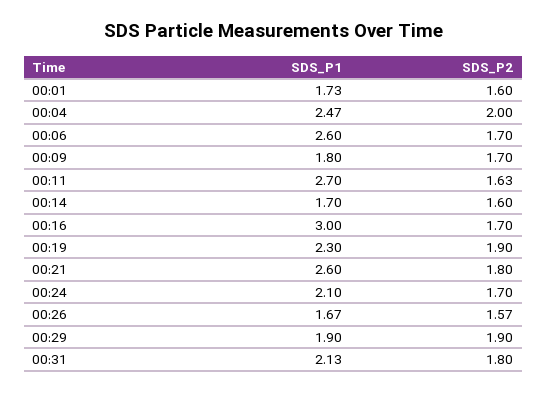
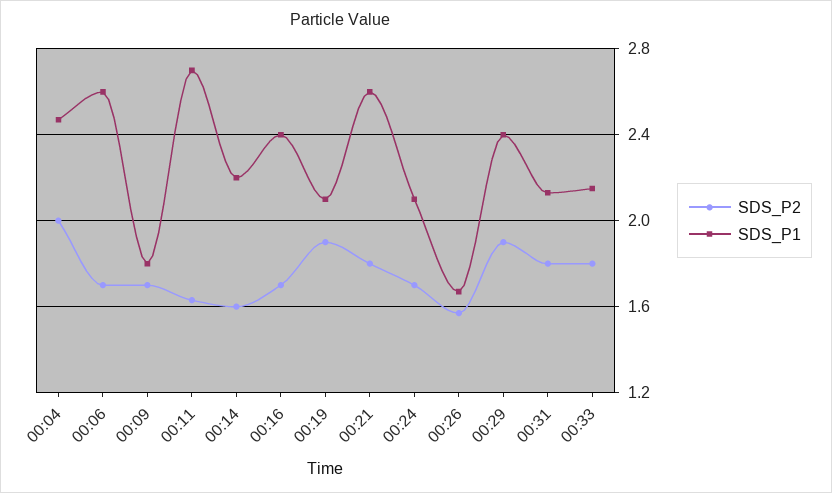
SDS_P1, 00:01: 1.73 -> none
SDS_P2, 00:01: 1.6 -> none
SDS_P1, 00:14: 1.7 -> 2.2
SDS_P1, 00:16: 3 -> 2.4
SDS_P1, 00:19: 2.3 -> 2.1
SDS_P1, 00:29: 1.9 -> 2.4
SDS_P2, 00:33: none -> 1.8
SDS_P1, 00:33: none -> 2.15

